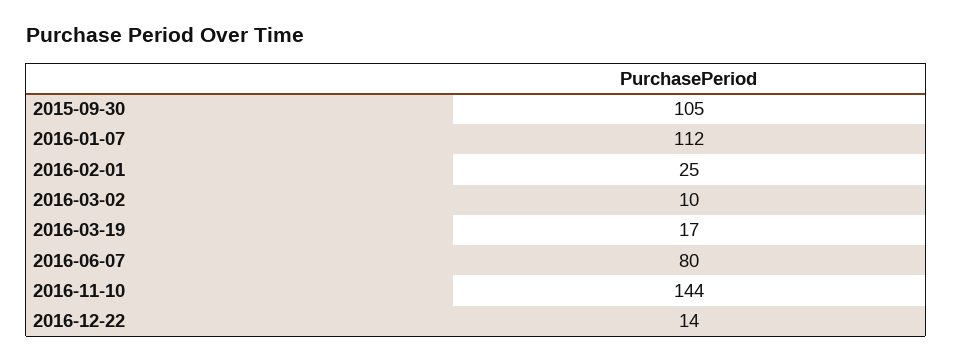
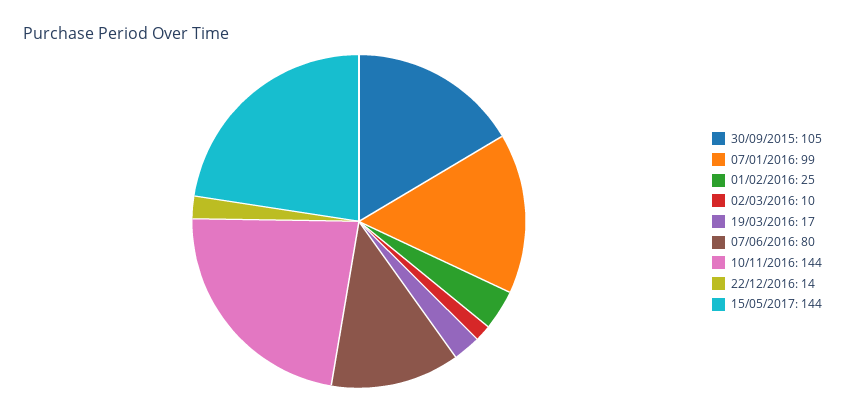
2016-01-07: 112 -> 99
15/05/2017: none -> 144

